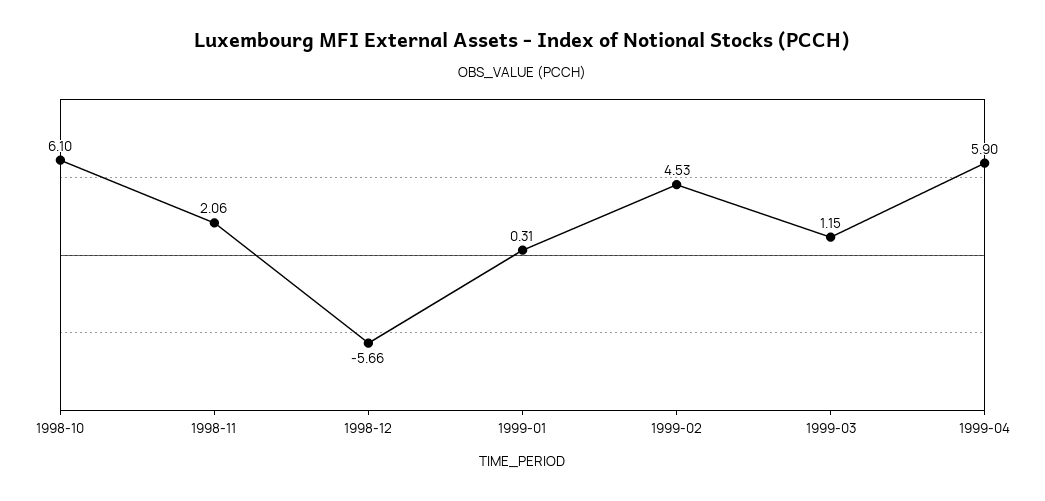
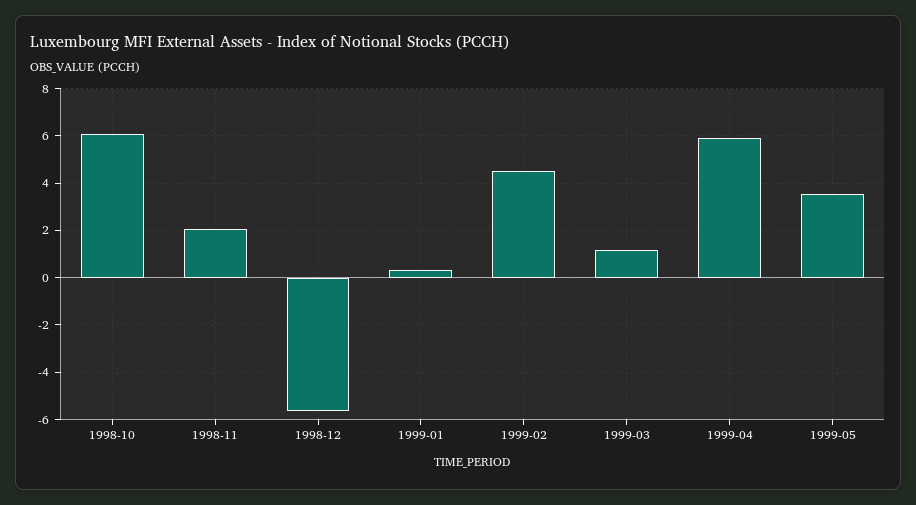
1999-05: none -> 3.5

